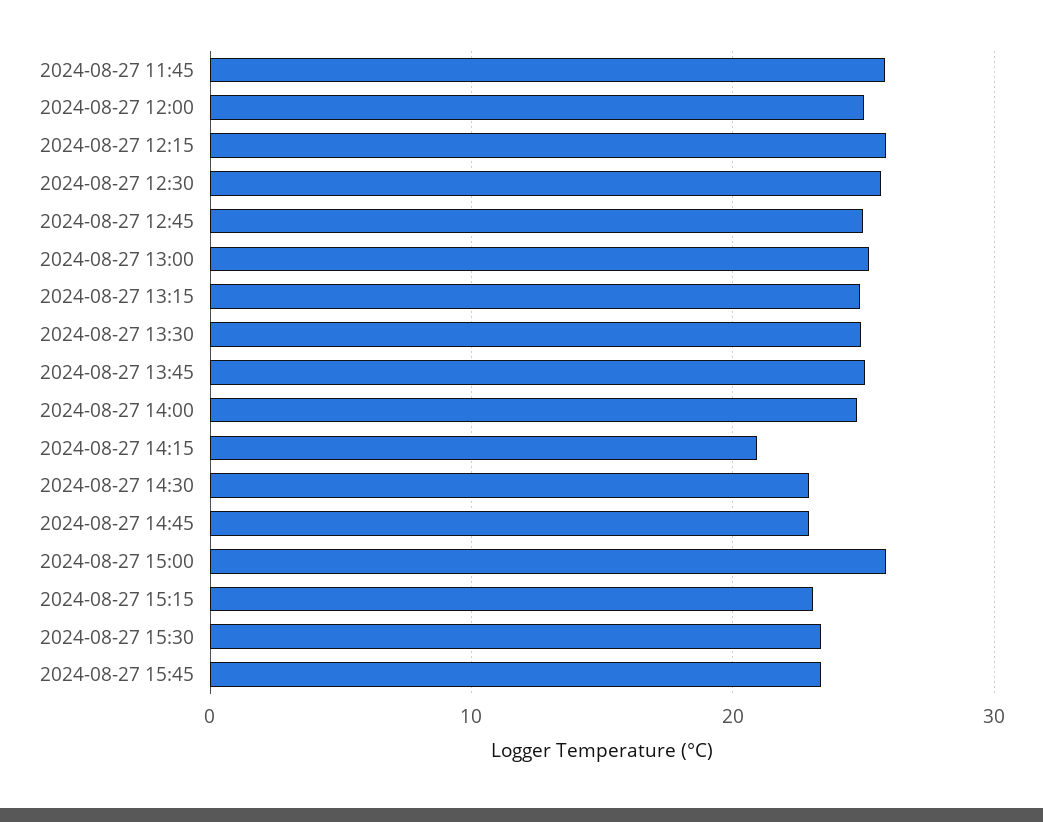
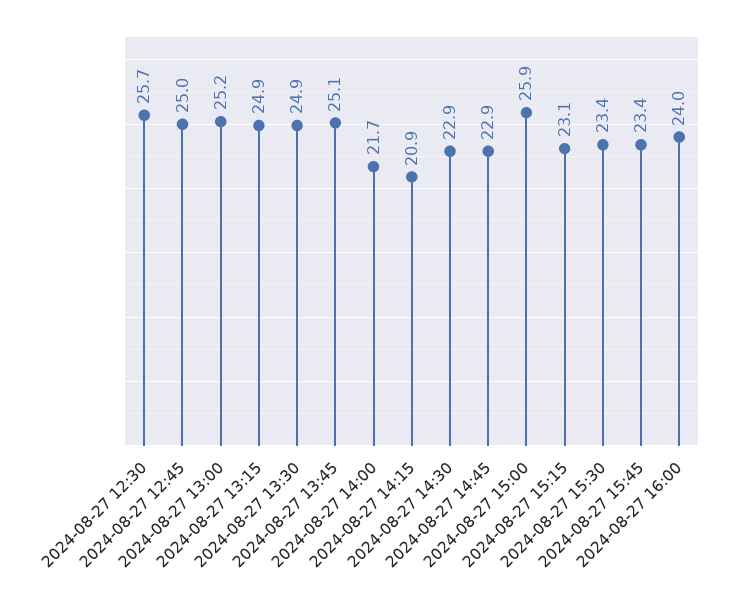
2024-08-27 11:45: 26 -> none
2024-08-27 12:00: 25 -> none
2024-08-27 12:15: 26 -> none
2024-08-27 14:00: 25 -> 21.7
2024-08-27 16:00: none -> 24

